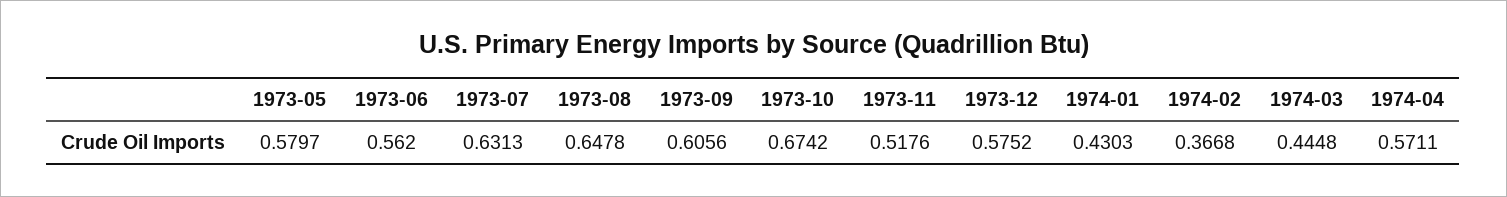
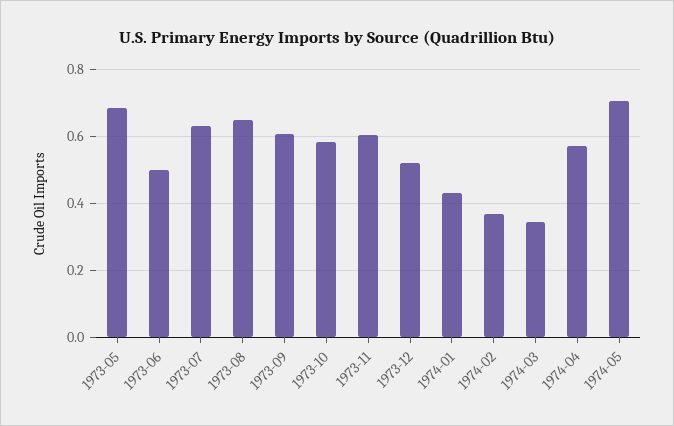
1973-05: 0.5797 -> 0.68
1973-06: 0.562 -> 0.5
1973-10: 0.6742 -> 0.58
1973-11: 0.5176 -> 0.6
1973-12: 0.5752 -> 0.52
1974-03: 0.4448 -> 0.34
1974-05: none -> 0.7

